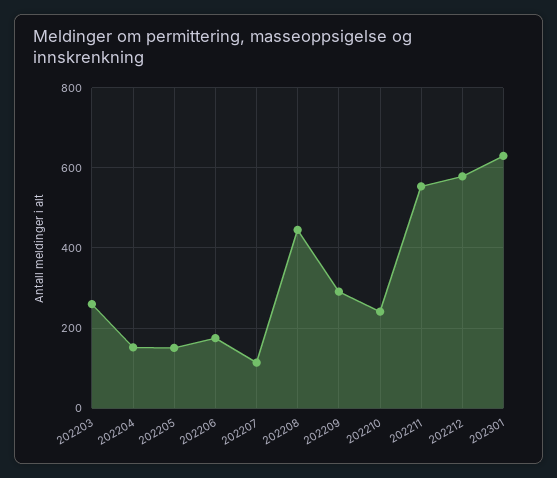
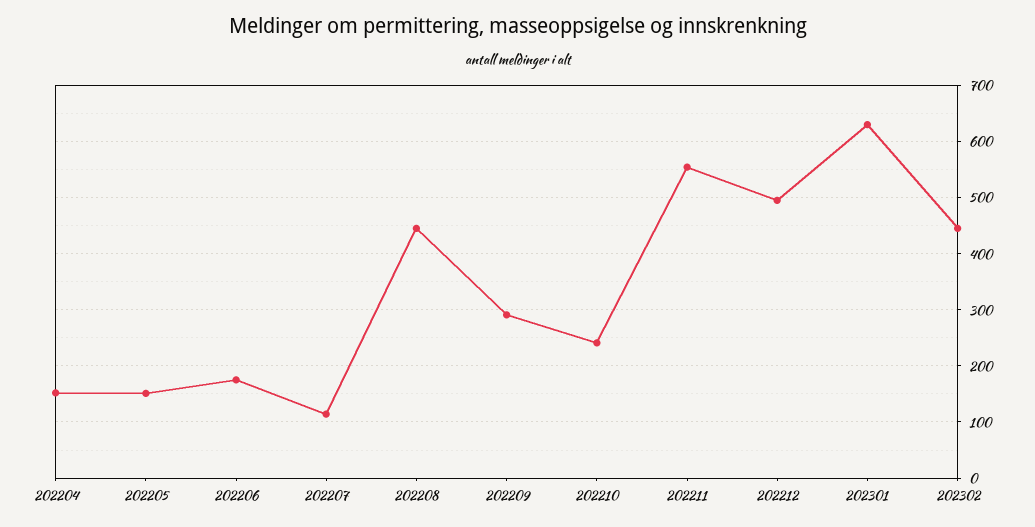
202203: 260 -> none
202212: 580 -> 500
202302: none -> 440

